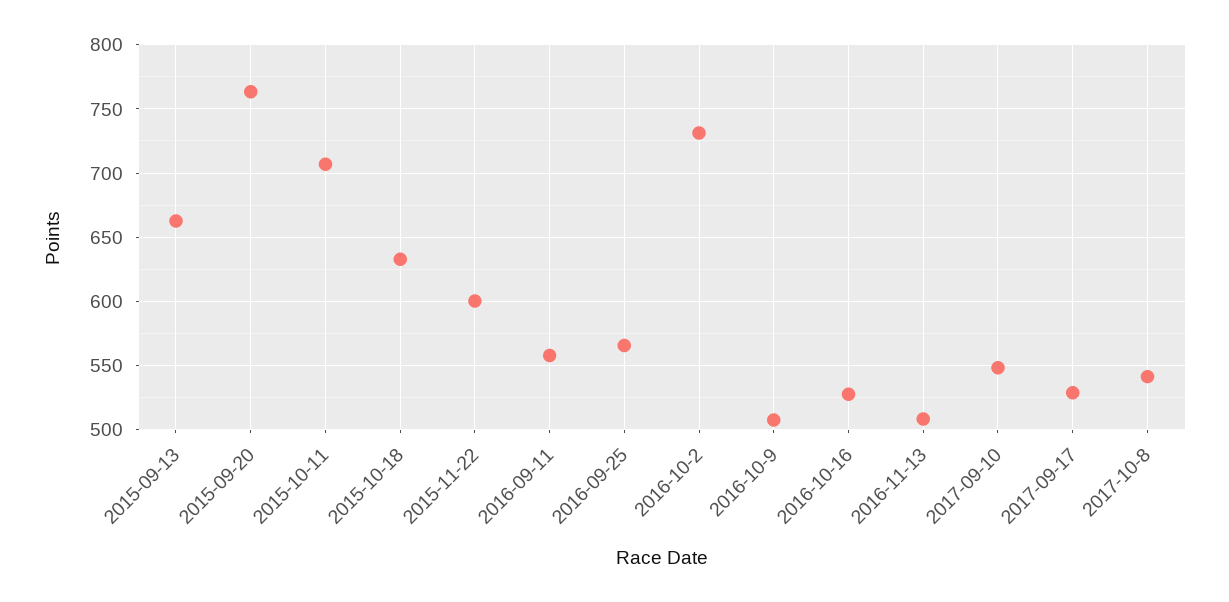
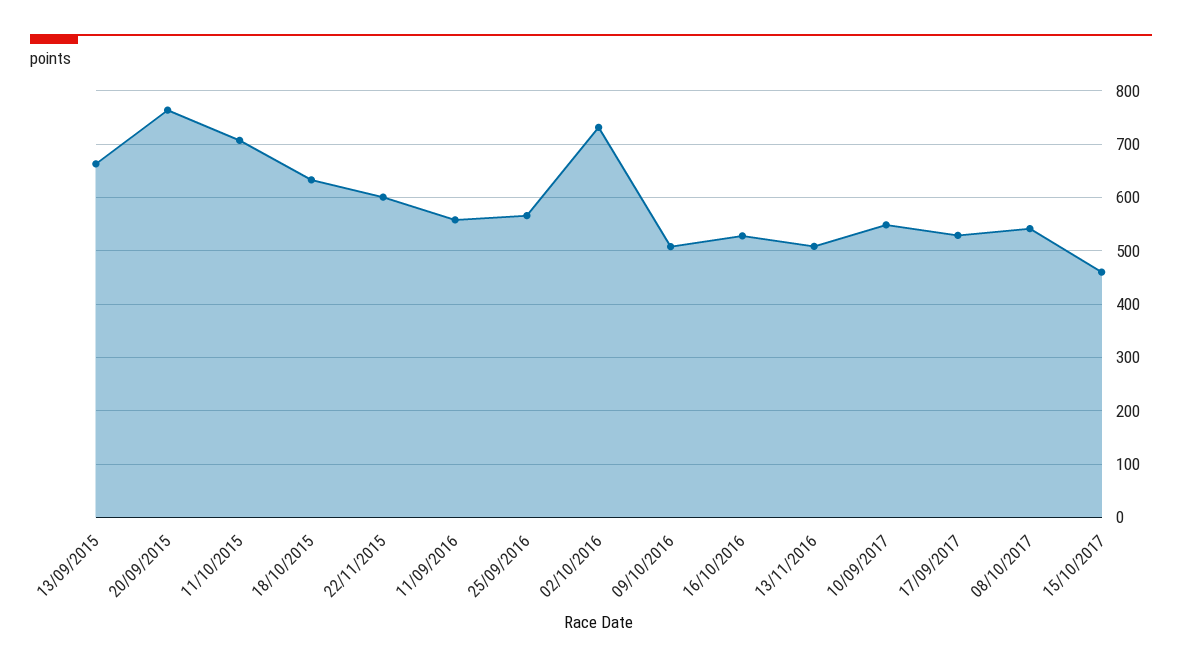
15/10/2017: none -> 460

